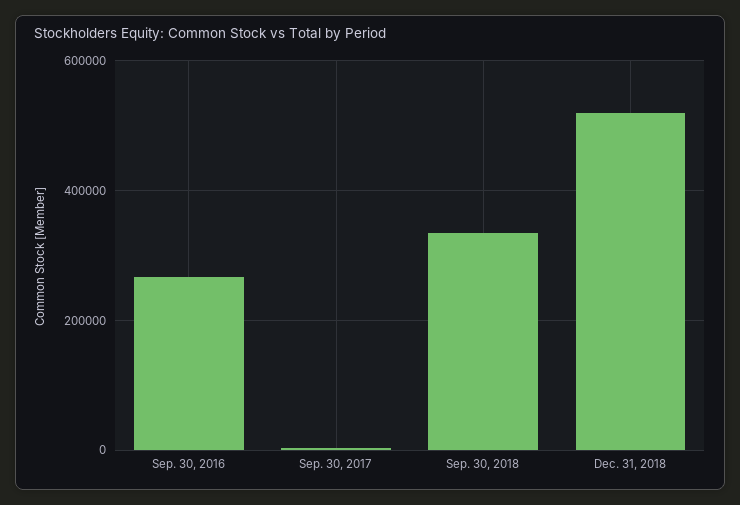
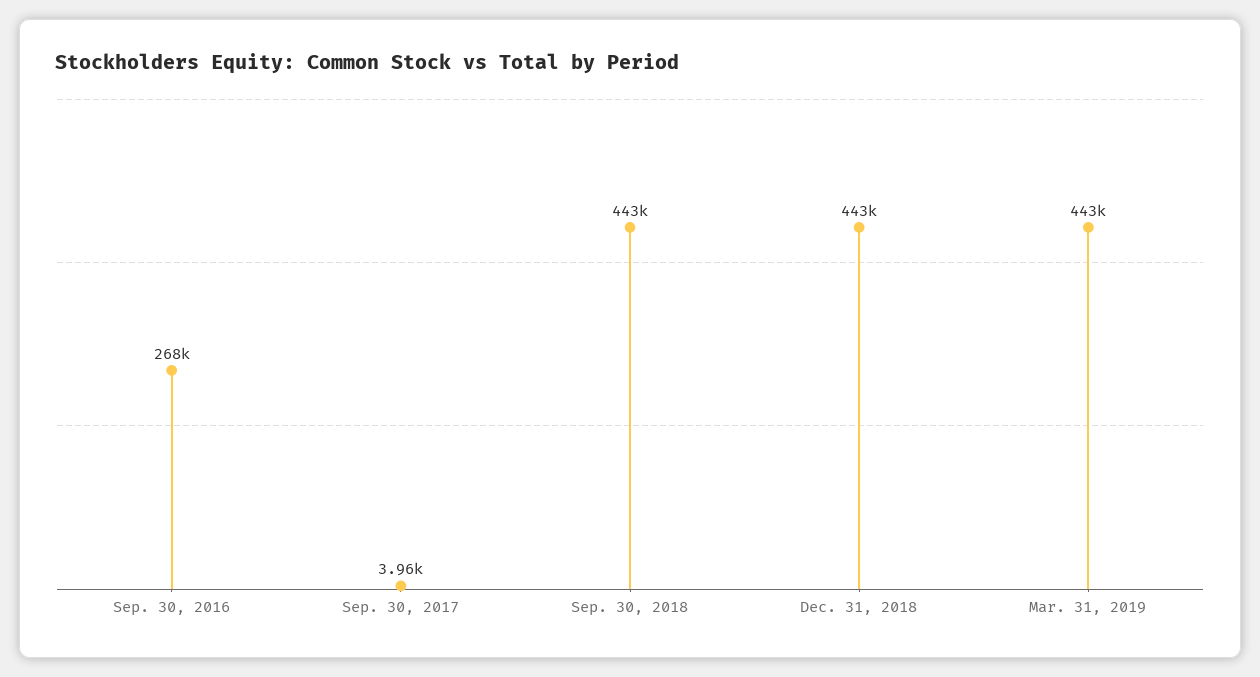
Sep. 30, 2018: 340000 -> 443000
Dec. 31, 2018: 520000 -> 443000
Mar. 31, 2019: none -> 443000

